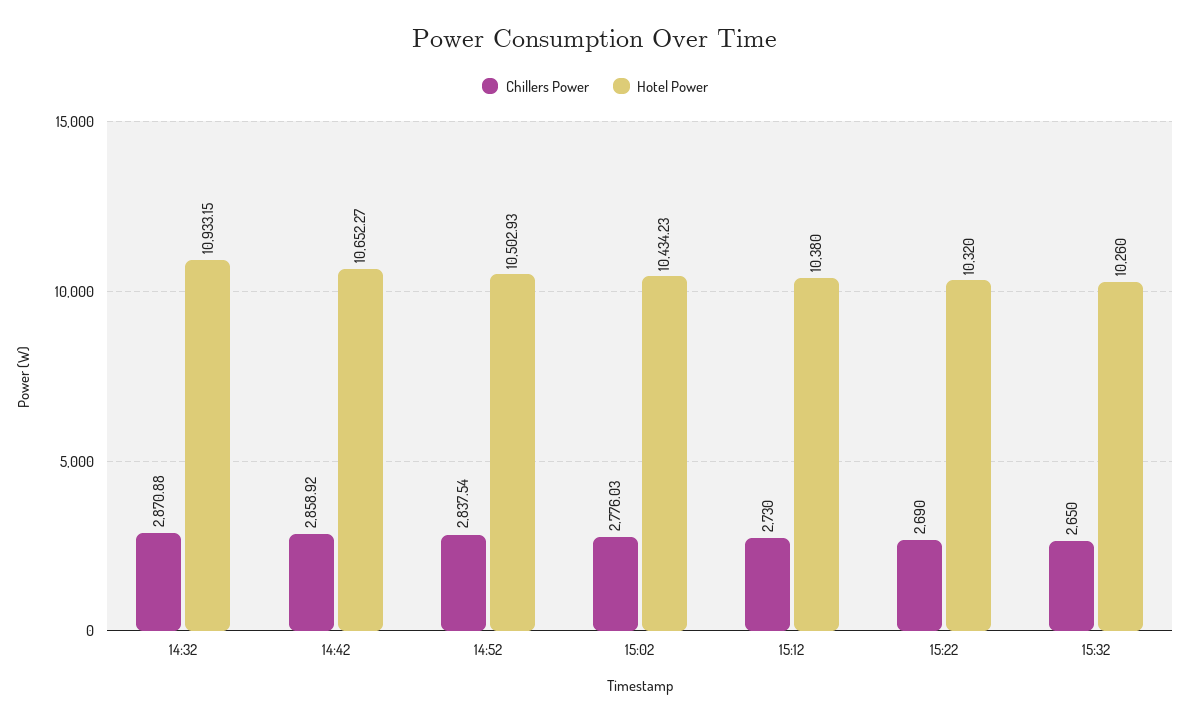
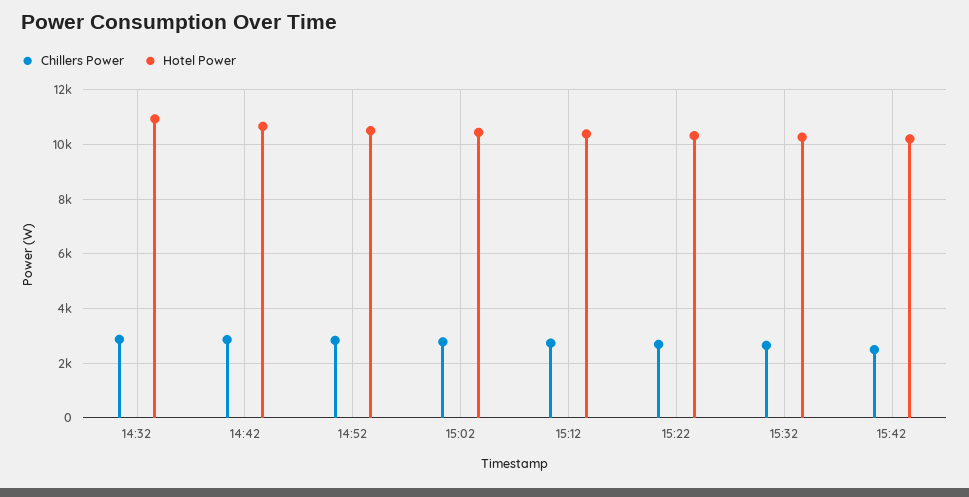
Chillers Power, 15:42: none -> 2500
Hotel Power, 15:42: none -> 10250

